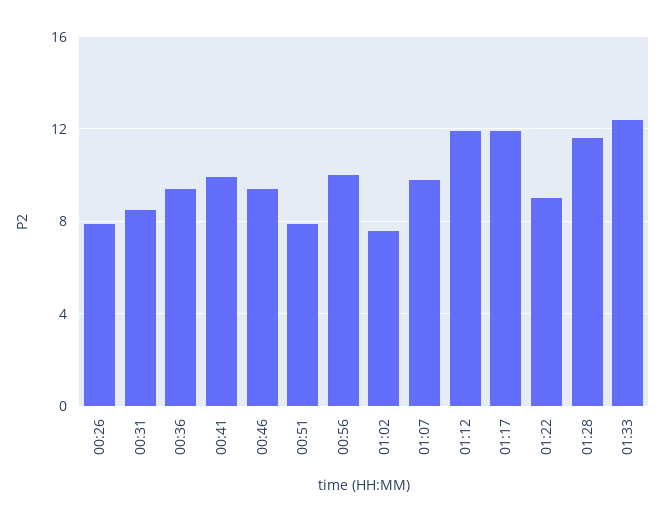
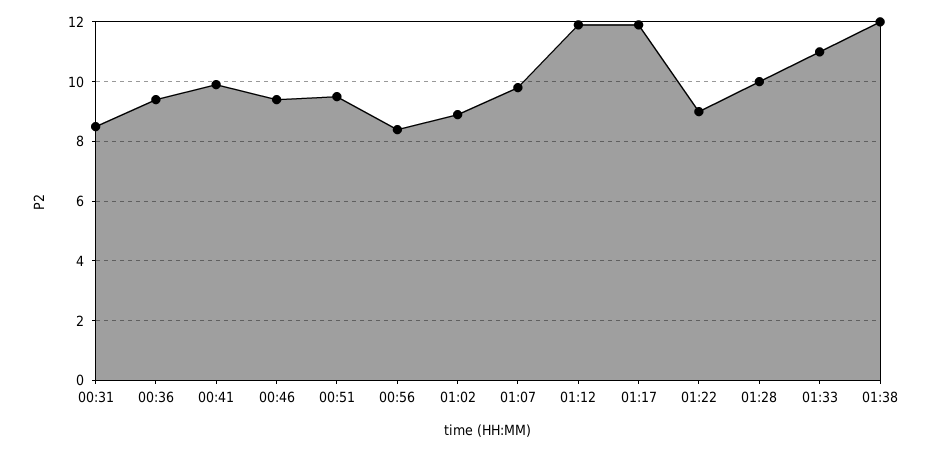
00:26: 8 -> none
00:51: 8 -> 9.5
00:56: 10 -> 8.5
01:02: 7.5 -> 9
01:28: 11.5 -> 10
01:33: 12.5 -> 11
01:38: none -> 12

